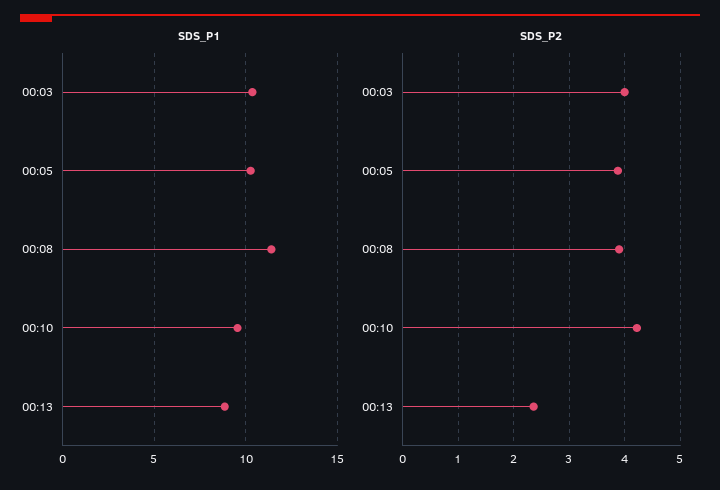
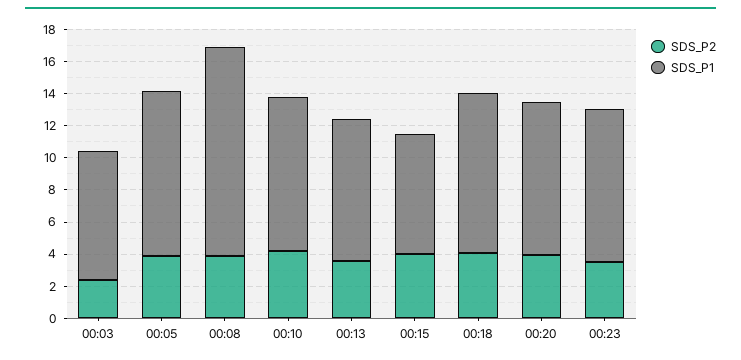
SDS_P1, 00:03: 10.5 -> 8
SDS_P1, 00:08: 11.5 -> 13
SDS_P2, 00:03: 4 -> 2.5
SDS_P2, 00:13: 2.4 -> 3.5
SDS_P2, 00:15: none -> 4
SDS_P1, 00:15: none -> 7.5
SDS_P2, 00:18: none -> 4
SDS_P1, 00:18: none -> 10
SDS_P2, 00:20: none -> 4
SDS_P1, 00:20: none -> 9.5
SDS_P2, 00:23: none -> 3.5
SDS_P1, 00:23: none -> 9.5

